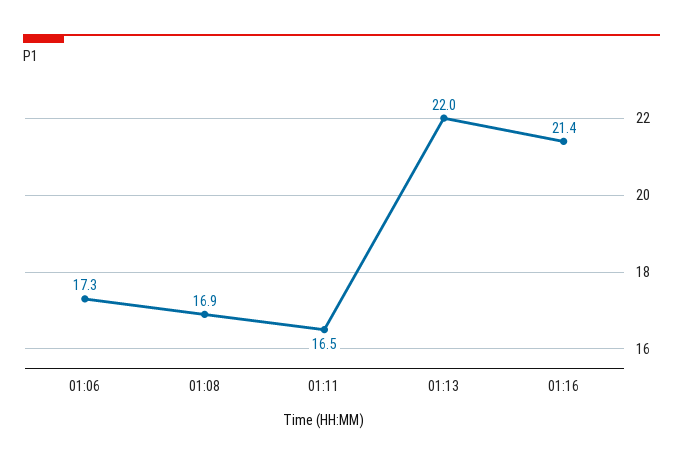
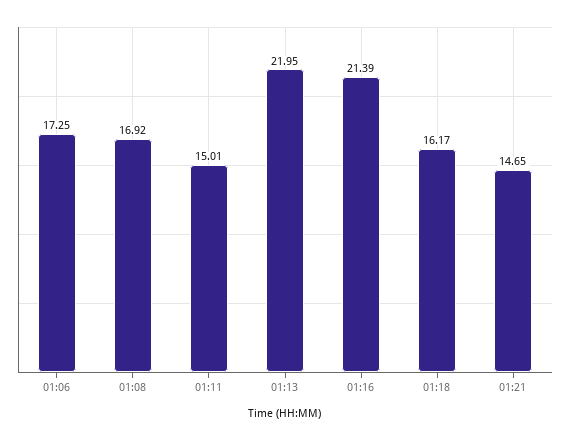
01:11: 16.5 -> 15.01
01:18: none -> 16.17
01:21: none -> 14.65

